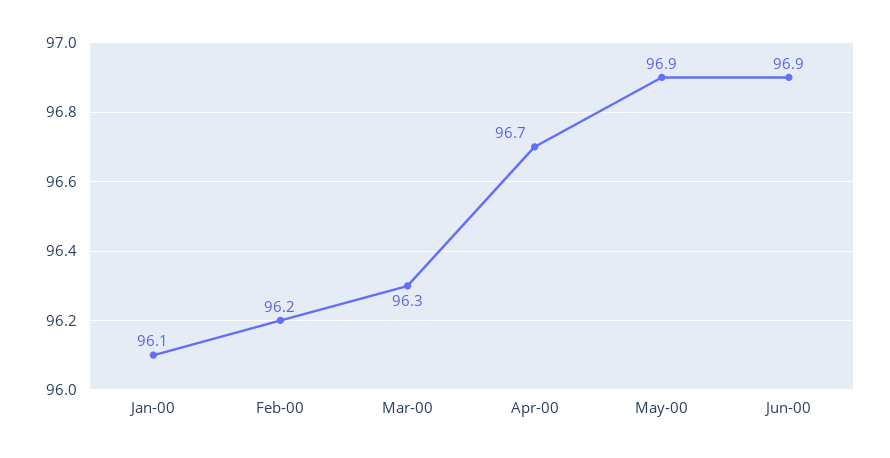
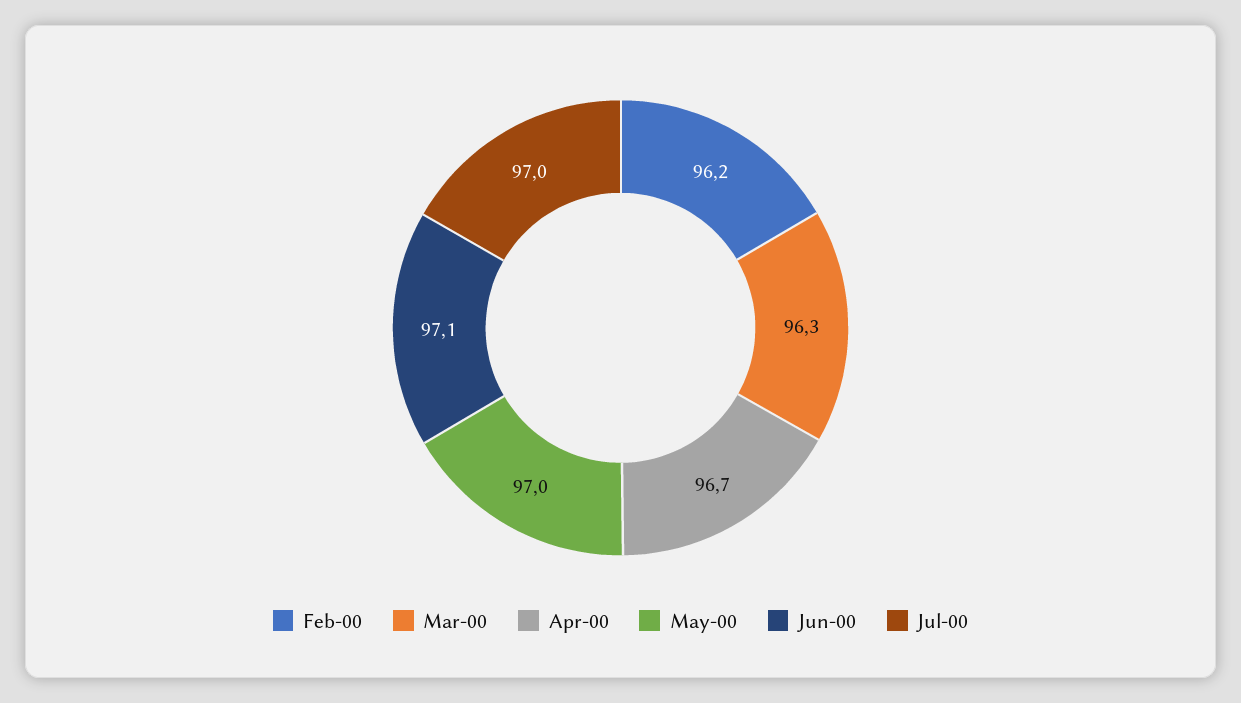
Jan-00: 96.1 -> none
May-00: 96.9 -> 97
Jun-00: 96.9 -> 97.1
Jul-00: none -> 97

